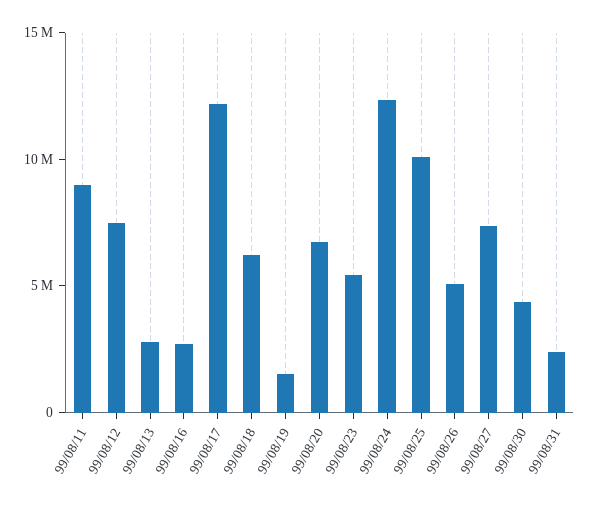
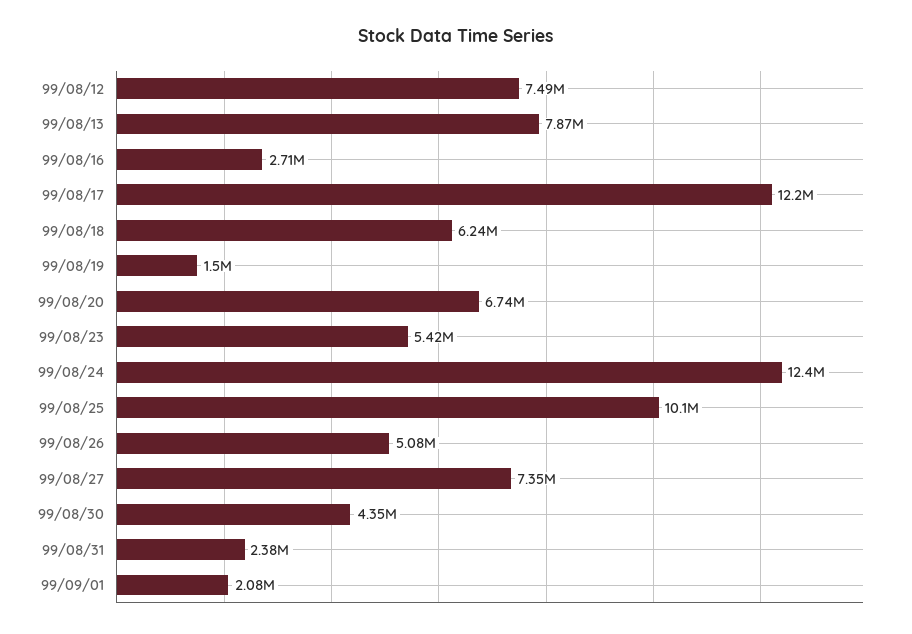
99/08/11: 9000000 -> none
99/08/13: 3000000 -> 7870000
99/09/01: none -> 2080000

